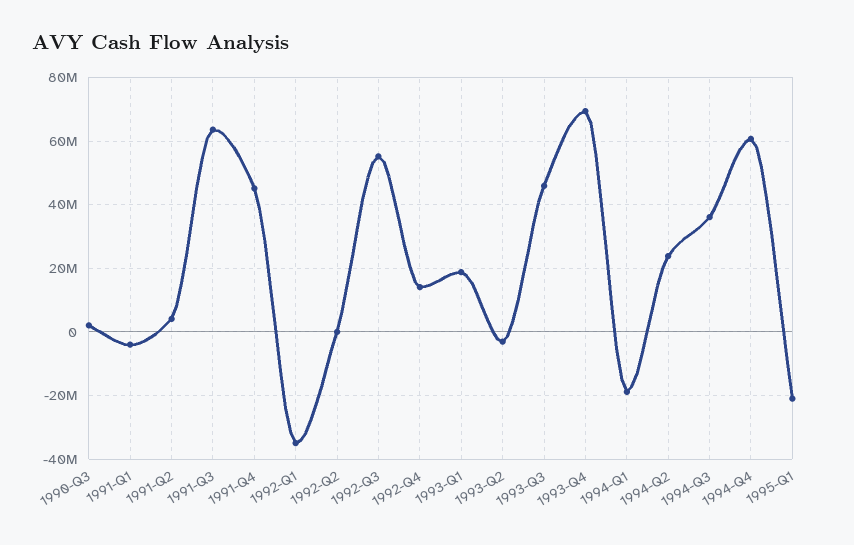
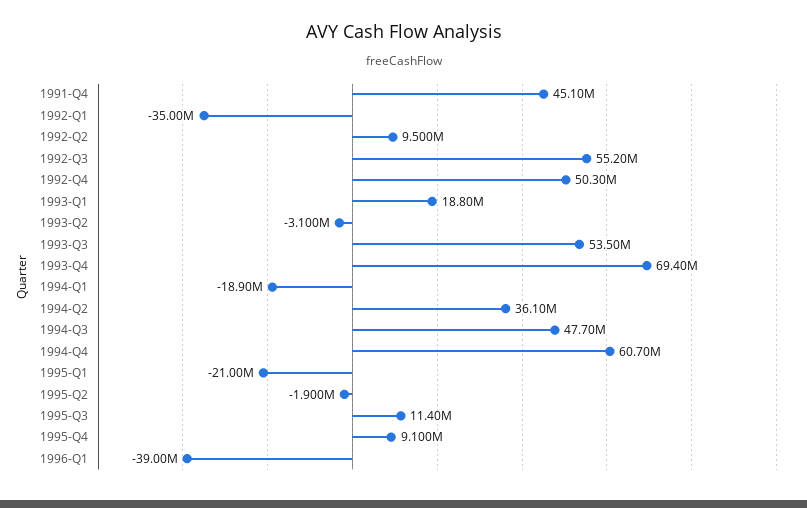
1990-Q3: 2000000 -> none
1991-Q1: -4000000 -> none
1991-Q2: 4000000 -> none
1991-Q3: 64000000 -> none
1992-Q2: 0 -> 9500000
1992-Q4: 14000000 -> 50300000
1993-Q3: 46000000 -> 53500000
1994-Q2: 24000000 -> 36100000
1994-Q3: 36000000 -> 47700000
1995-Q2: none -> -1900000
1995-Q3: none -> 11400000
1995-Q4: none -> 9100000
1996-Q1: none -> -39000000

